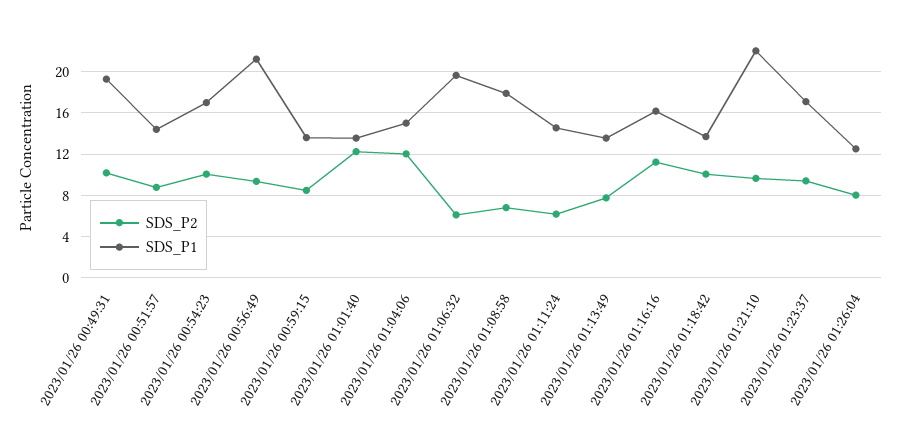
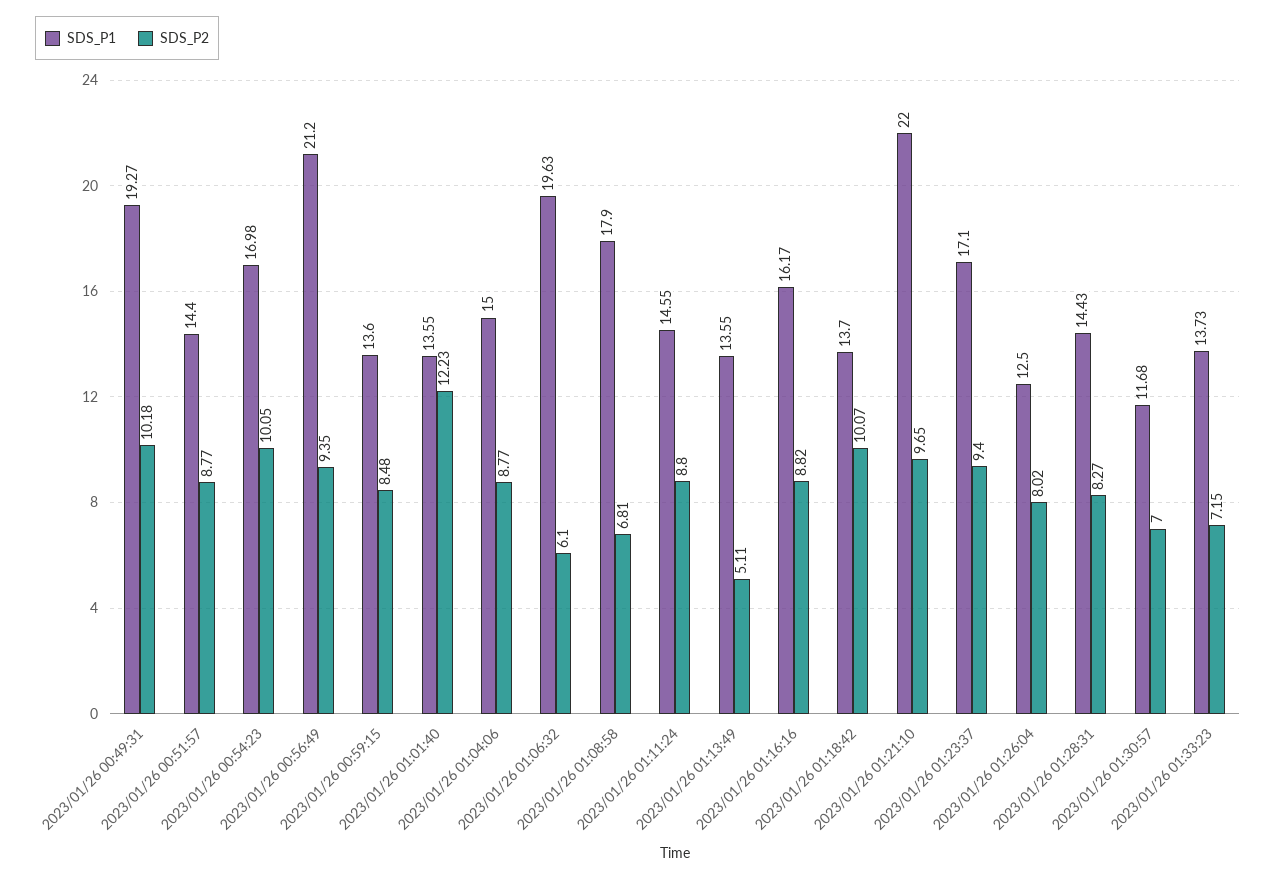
SDS_P2, 2023/01/26 01:04:06: 12 -> 8.77
SDS_P2, 2023/01/26 01:11:24: 6 -> 8.8
SDS_P2, 2023/01/26 01:13:49: 8 -> 5.11
SDS_P2, 2023/01/26 01:16:16: 11 -> 8.82
SDS_P1, 2023/01/26 01:28:31: none -> 14.43
SDS_P2, 2023/01/26 01:28:31: none -> 8.27
SDS_P1, 2023/01/26 01:30:57: none -> 11.68
SDS_P2, 2023/01/26 01:30:57: none -> 7
SDS_P1, 2023/01/26 01:33:23: none -> 13.73
SDS_P2, 2023/01/26 01:33:23: none -> 7.15

